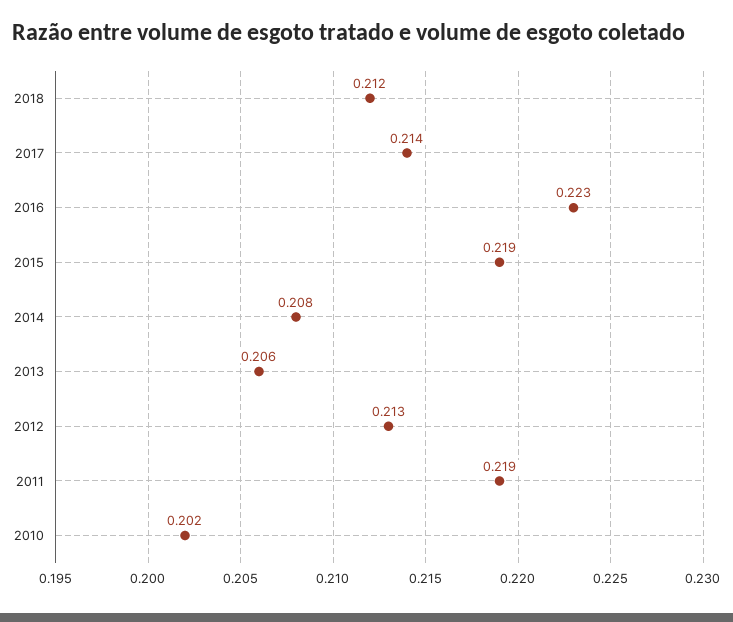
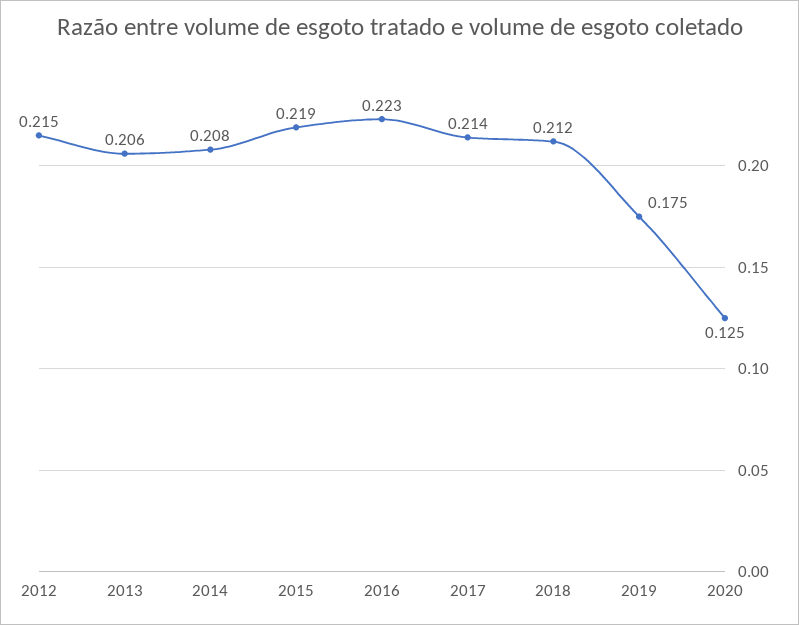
2012: 0.213 -> 0.215
2011: 0.219 -> none
2010: 0.202 -> none
2019: none -> 0.175
2020: none -> 0.125

